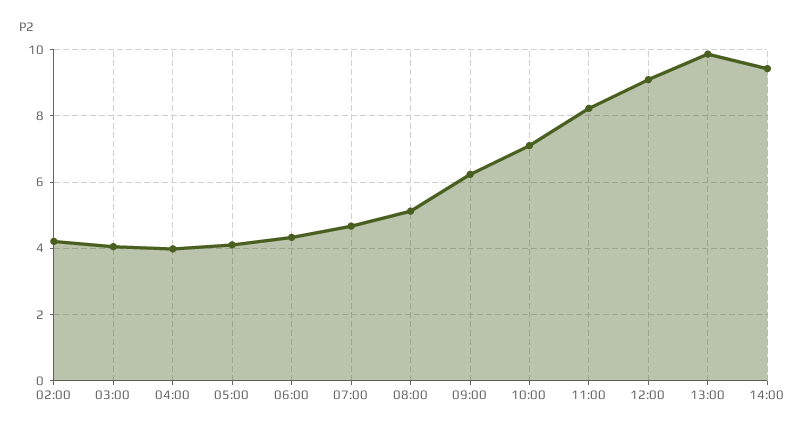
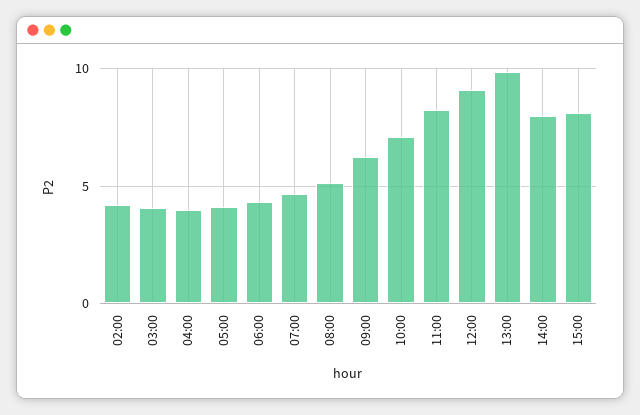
14:00: 9.4 -> 8
15:00: none -> 8

